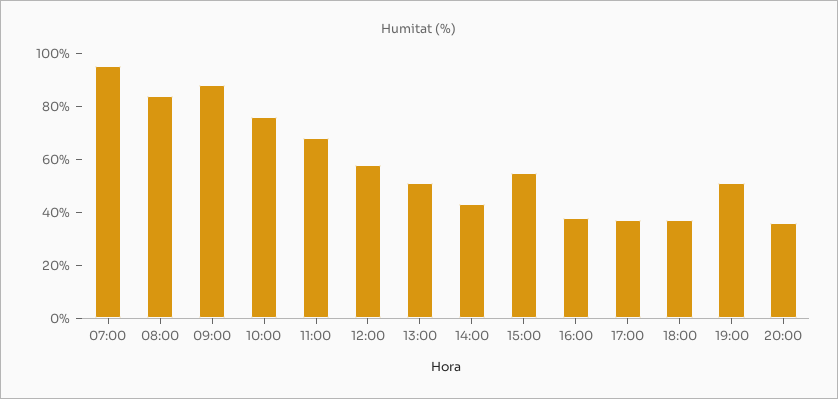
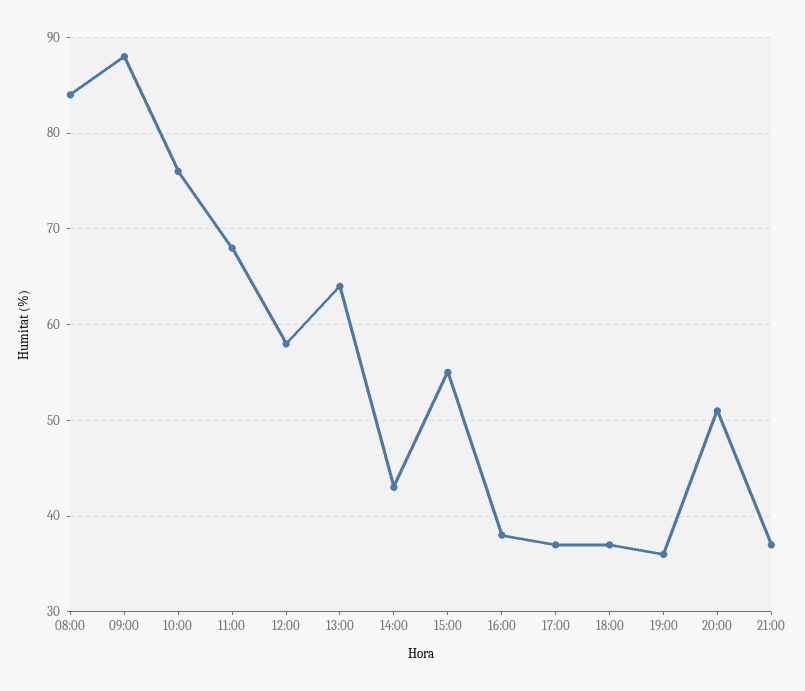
07:00: 95 -> none
13:00: 50 -> 64
19:00: 50 -> 36
20:00: 35 -> 51
21:00: none -> 37

